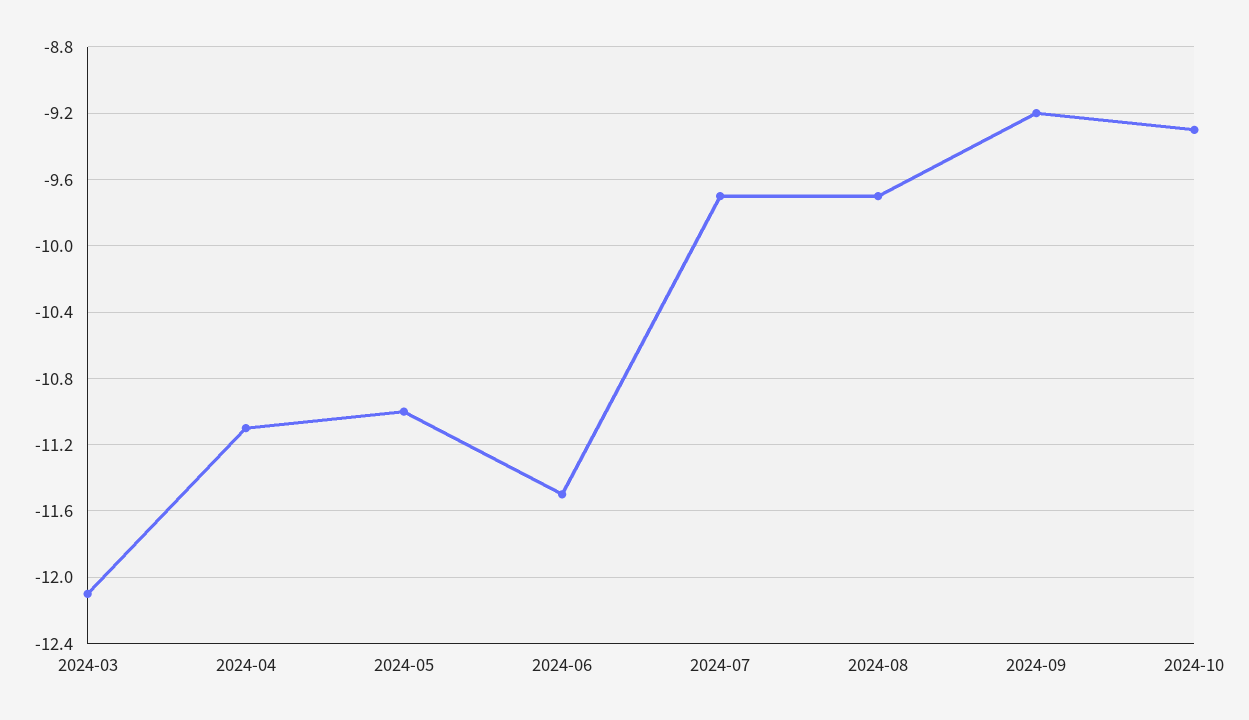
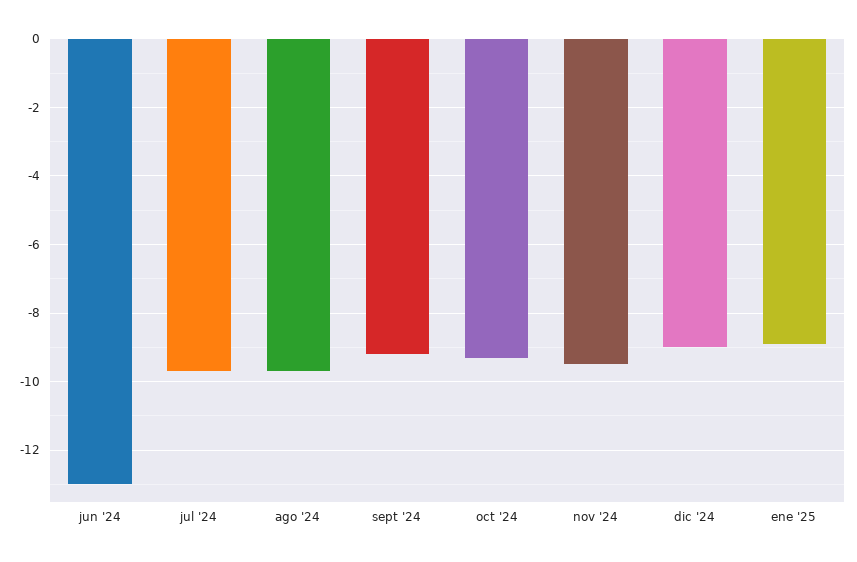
2024-03: -12.1 -> none
2024-04: -11.1 -> none
2024-05: -11 -> none
2024-06: -11.5 -> -13
nov '24: none -> -9.5
dic '24: none -> -9
ene '25: none -> -9

